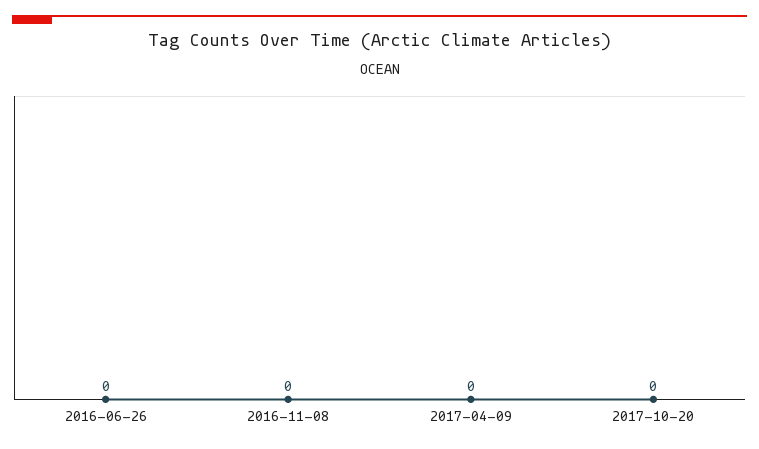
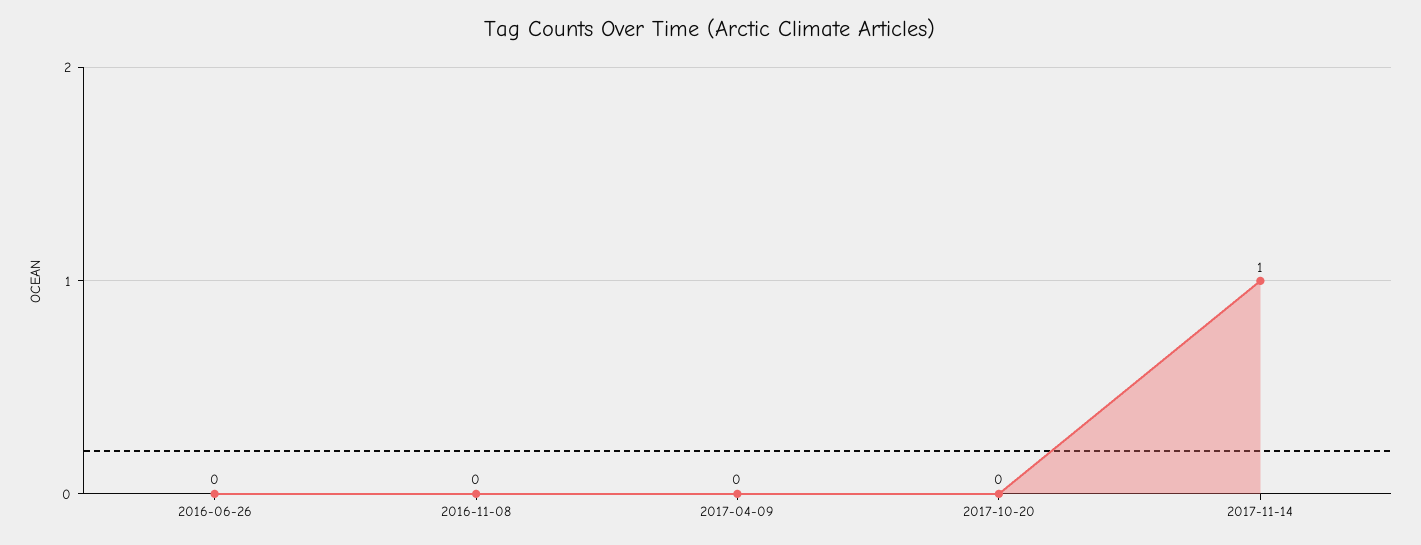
2017-11-14: none -> 1

